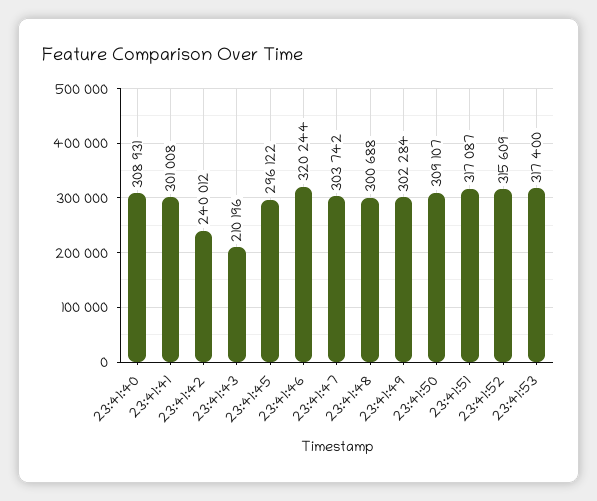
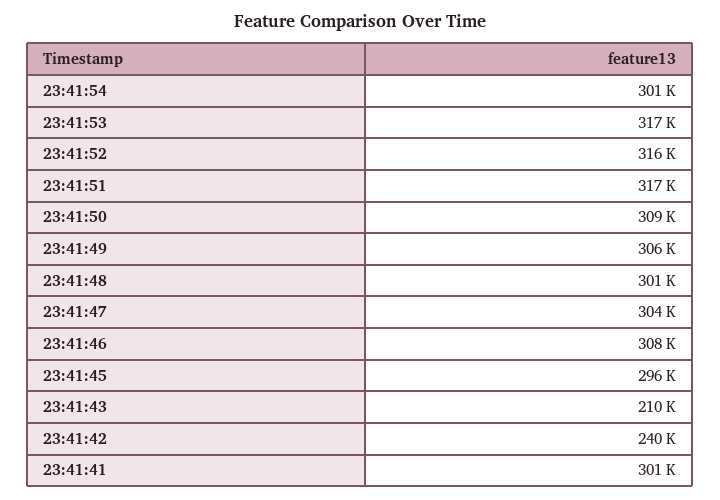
23:41:40: 308931 -> none
23:41:46: 320244 -> 308000
23:41:49: 302284 -> 306000
23:41:54: none -> 301000

